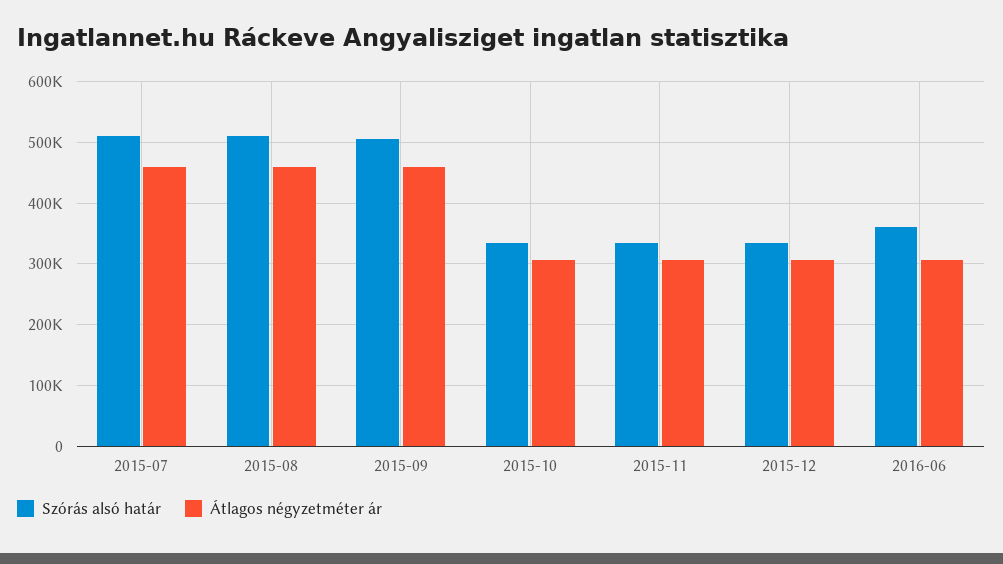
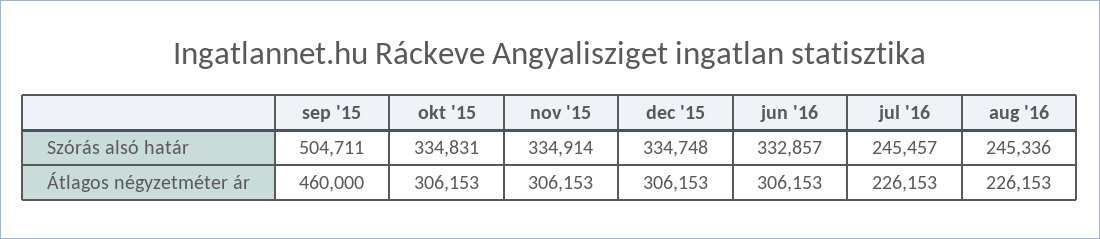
Szórás alsó határ, 2015-07: 510000 -> none
Átlagos négyzetméter ár, 2015-07: 460000 -> none
Szórás alsó határ, 2015-08: 510000 -> none
Átlagos négyzetméter ár, 2015-08: 460000 -> none
Szórás alsó határ, 2016-06: 360000 -> 332857
Szórás alsó határ, jul '16: none -> 245457
Szórás alsó határ, aug '16: none -> 245336
Átlagos négyzetméter ár, jul '16: none -> 226153
Átlagos négyzetméter ár, aug '16: none -> 226153

